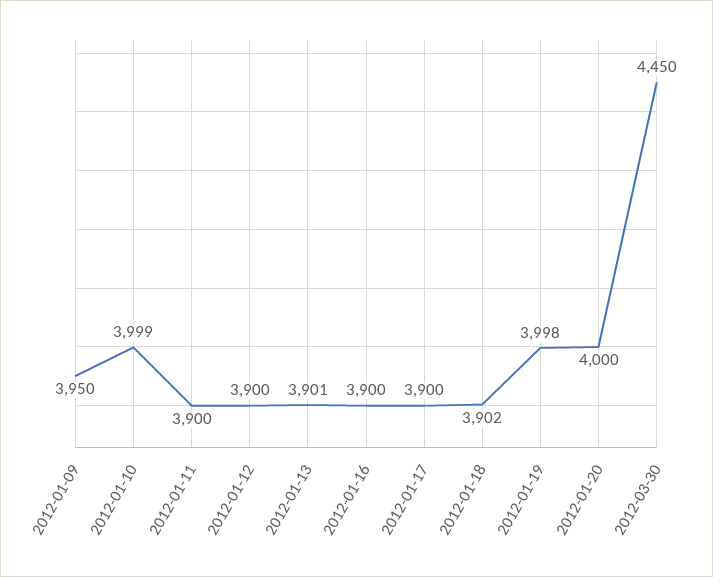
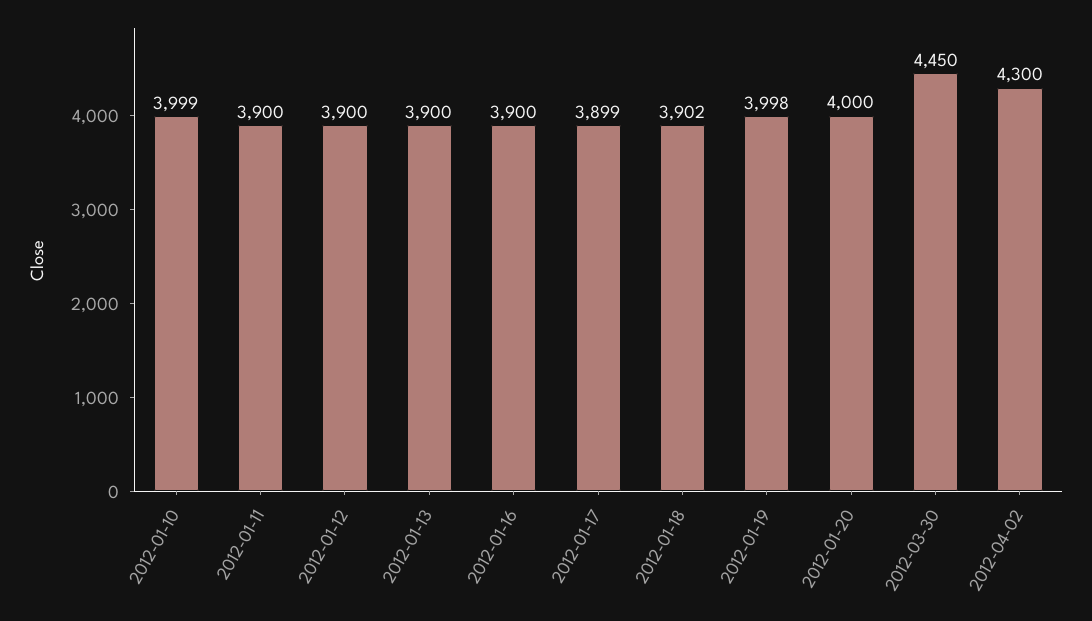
2012-01-09: 3950 -> none
2012-01-13: 3901 -> 3900
2012-01-17: 3900 -> 3899
2012-04-02: none -> 4300

